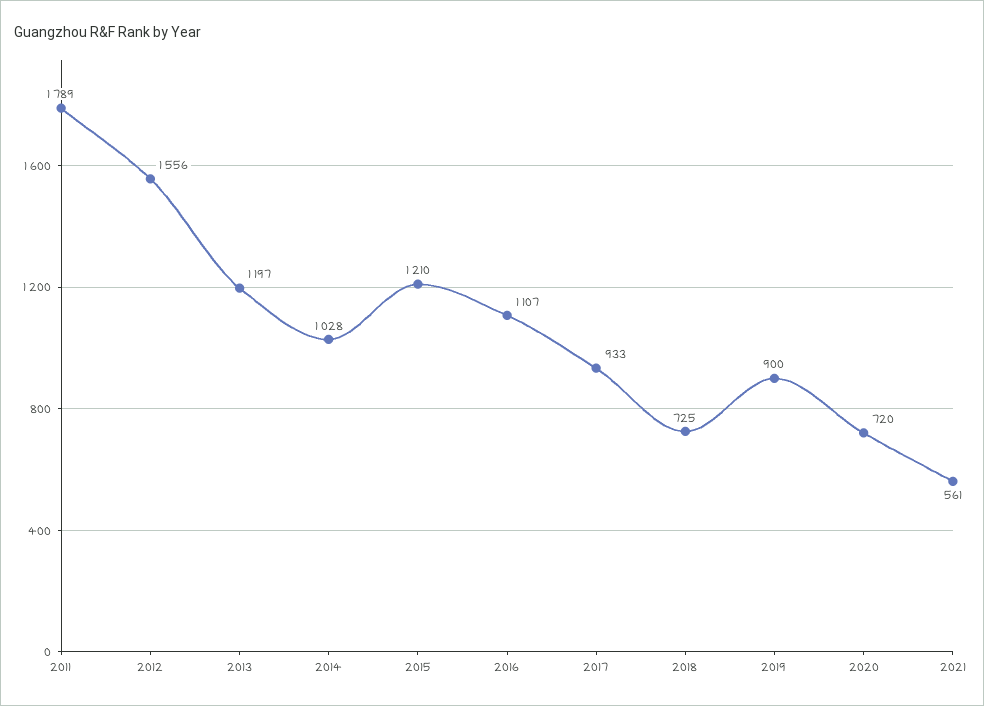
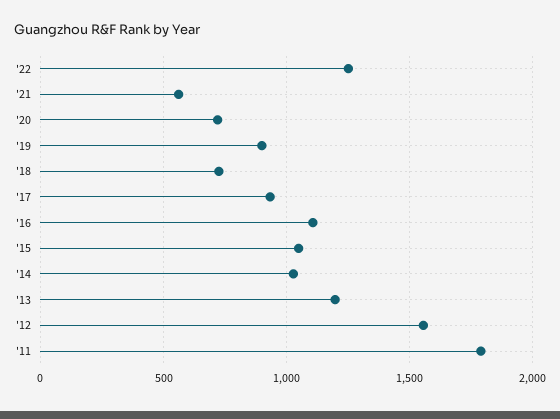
2015: 1210 -> 1050
'22: none -> 1250

